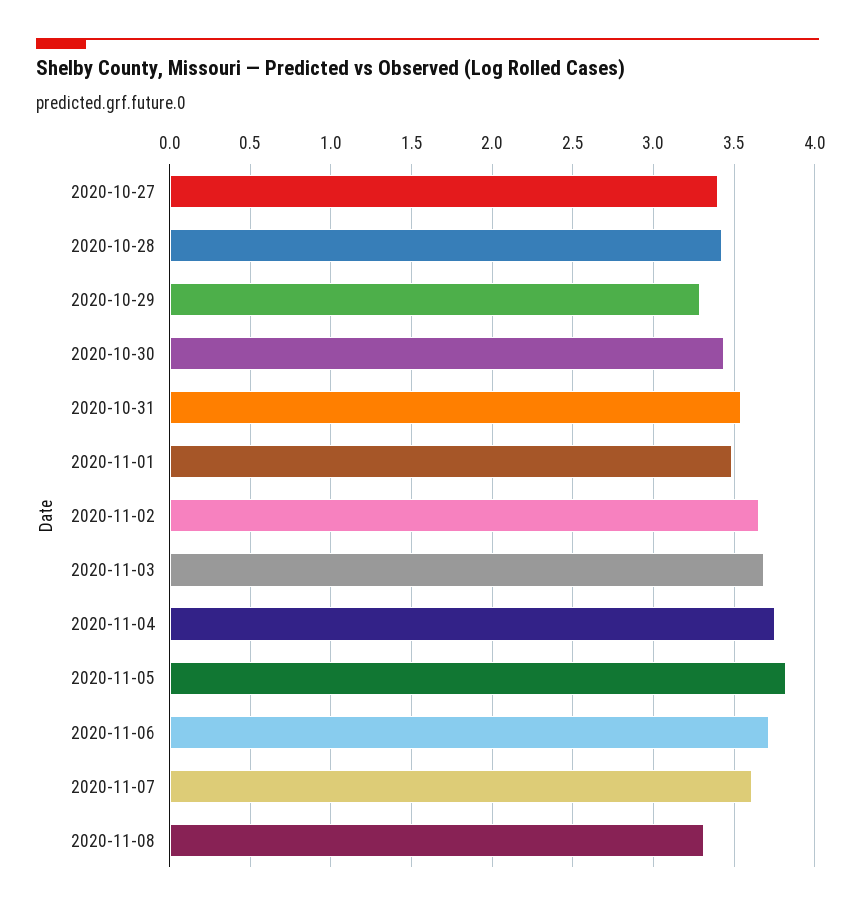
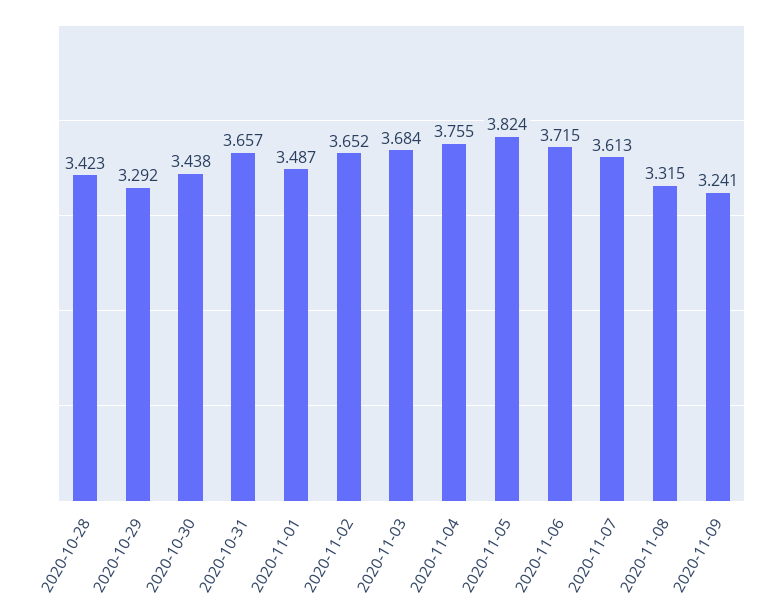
2020-10-27: 3.4 -> none
2020-10-31: 3.55 -> 3.657
2020-11-09: none -> 3.241

